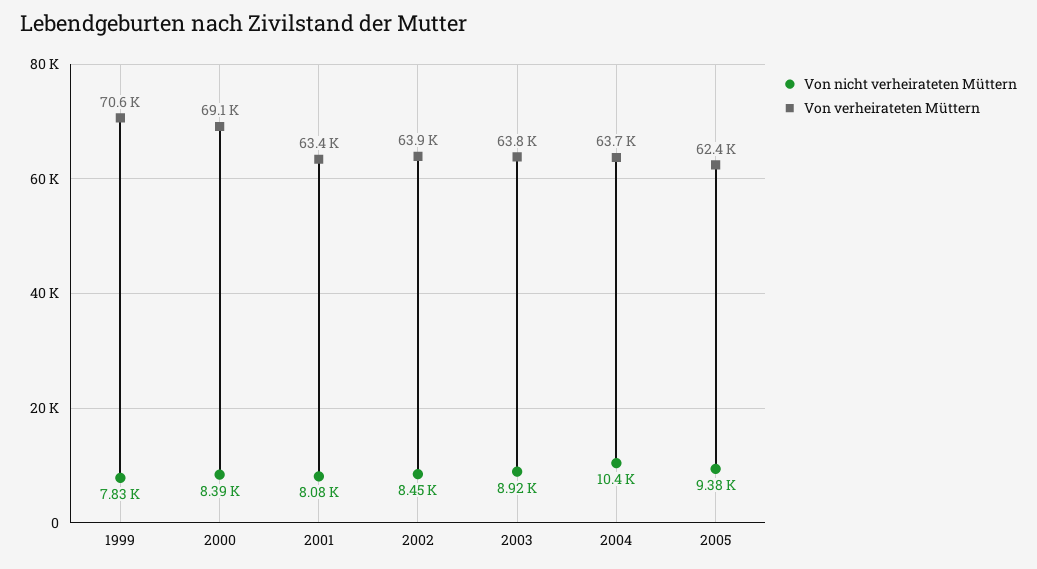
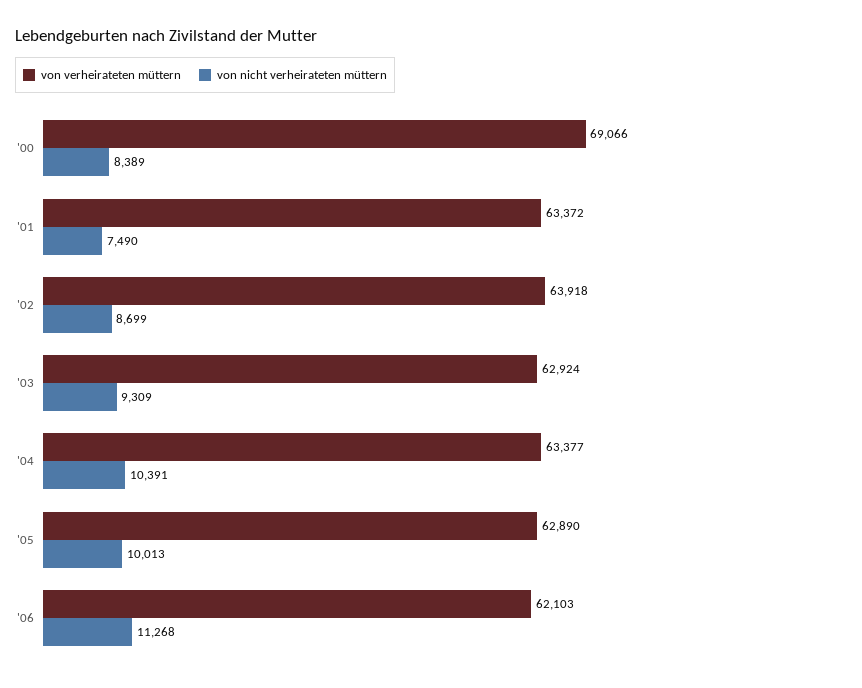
Von nicht verheirateten Müttern, 1999: 7830 -> none
Von verheirateten Müttern, 1999: 70600 -> none
Von nicht verheirateten Müttern, 2001: 8080 -> 7490
Von nicht verheirateten Müttern, 2002: 8450 -> 8699
Von nicht verheirateten Müttern, 2003: 8920 -> 9309
Von verheirateten Müttern, 2003: 63800 -> 62924
Von verheirateten Müttern, 2004: 63700 -> 63377
Von nicht verheirateten Müttern, 2005: 9380 -> 10013
Von verheirateten Müttern, 2005: 62400 -> 62890
Von verheirateten Müttern, '06: none -> 62103
Von nicht verheirateten Müttern, '06: none -> 11268

